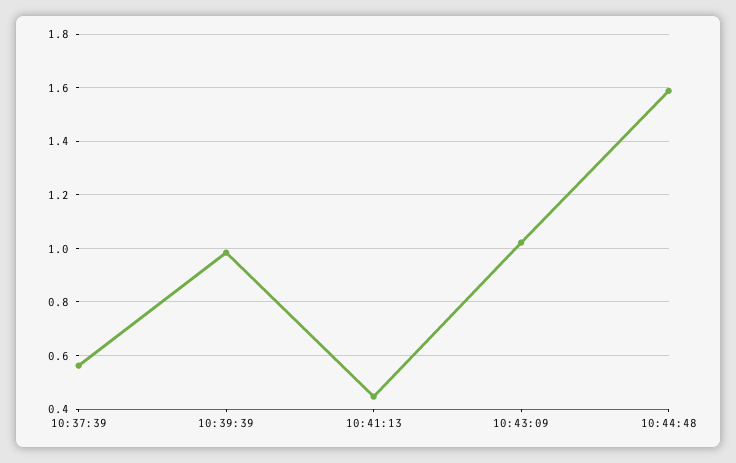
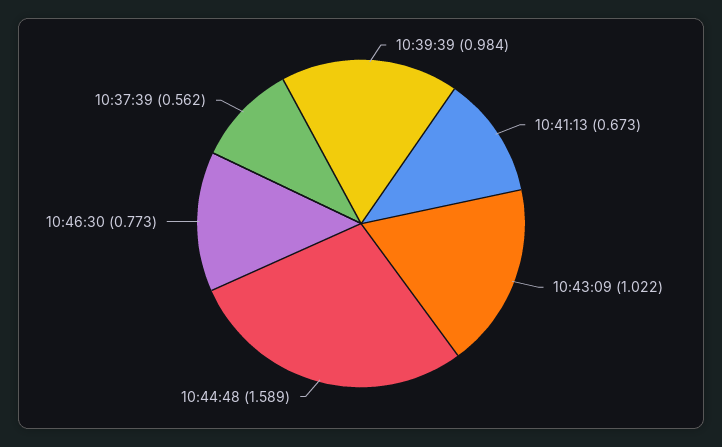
10:41:13: 0.45 -> 0.673
10:46:30: none -> 0.773

